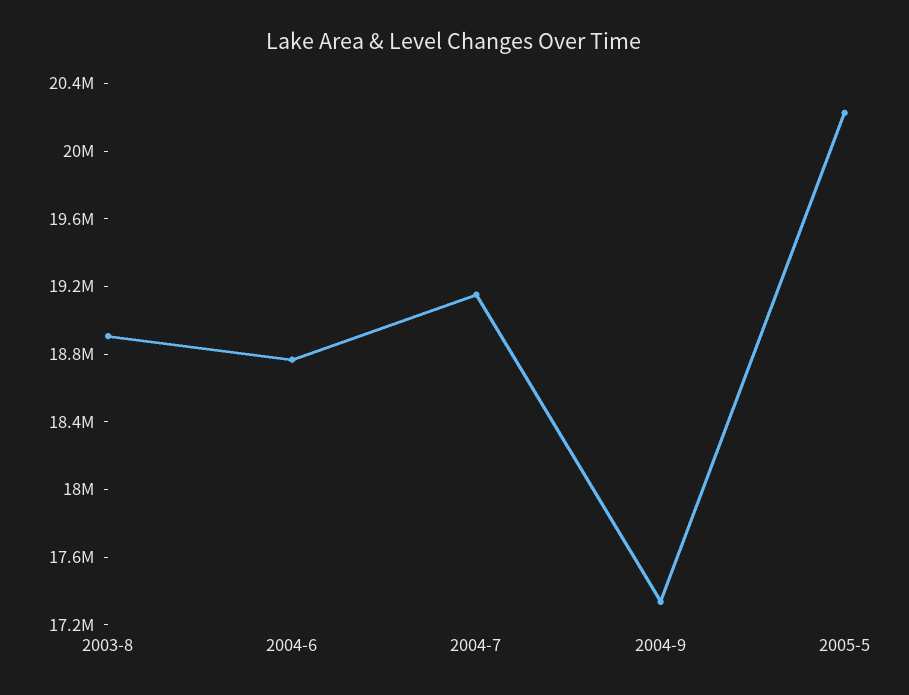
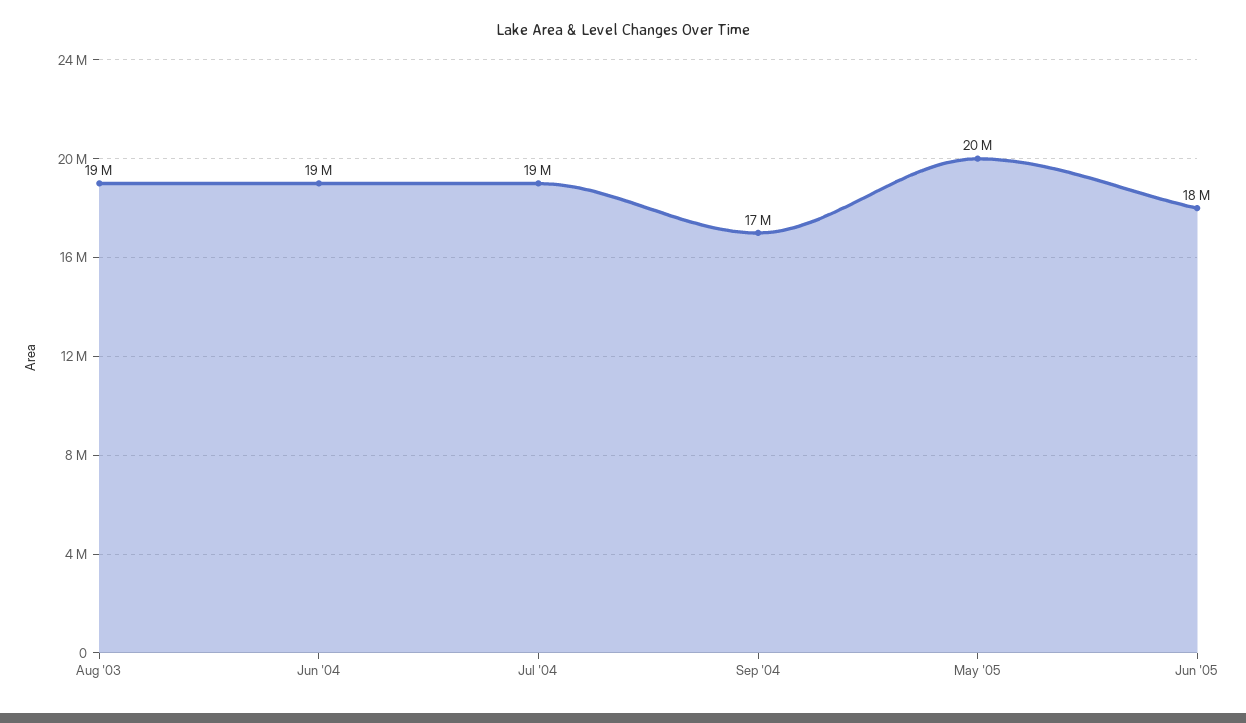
Jun '05: none -> 18000000

